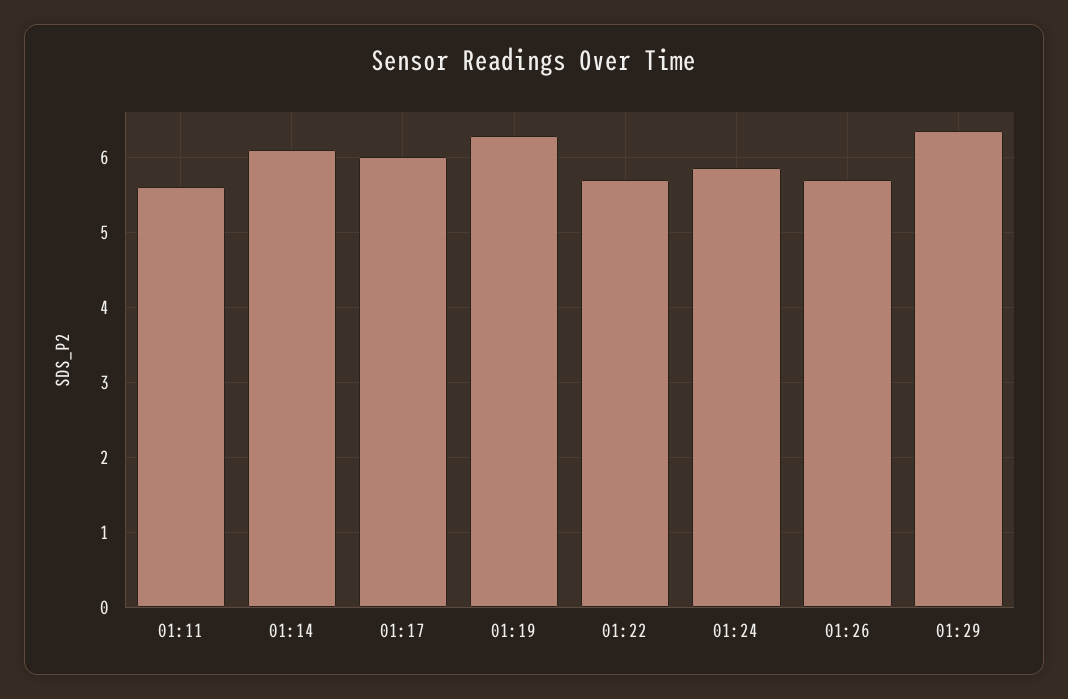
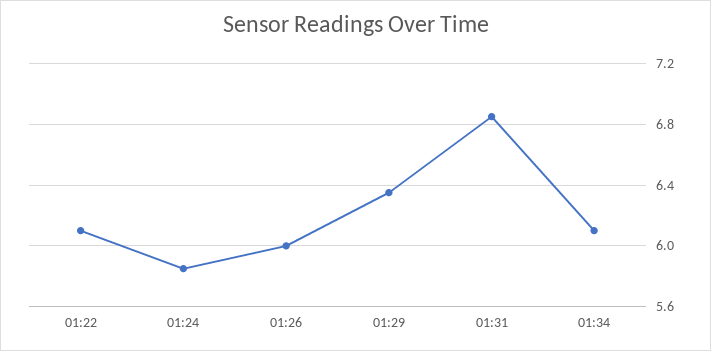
01:11: 5.6 -> none
01:14: 6.1 -> none
01:17: 6 -> none
01:19: 6.3 -> none
01:22: 5.7 -> 6.1
01:26: 5.7 -> 6
01:31: none -> 6.85
01:34: none -> 6.1

